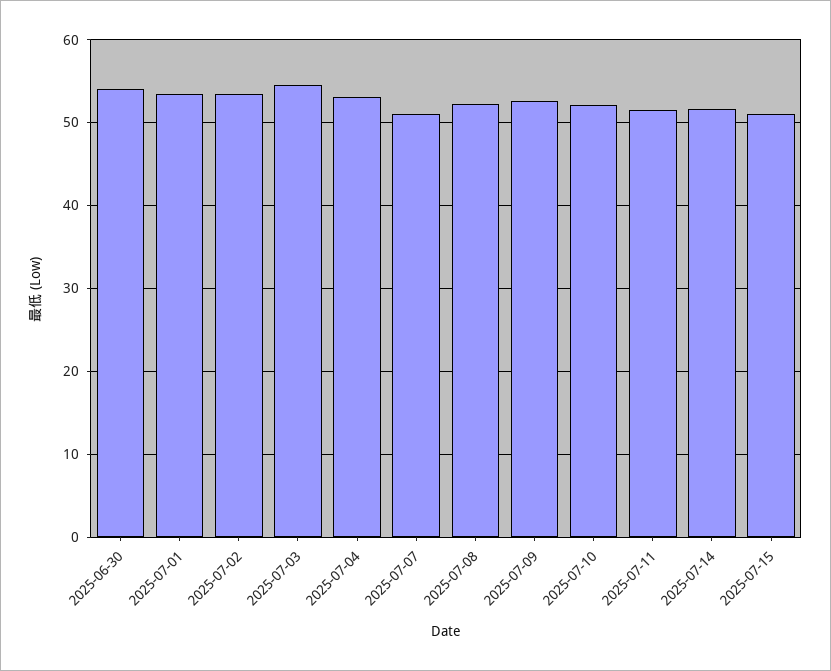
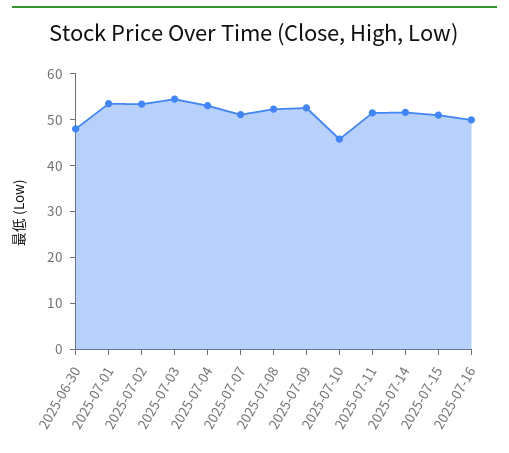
2025-06-30: 54 -> 48
2025-07-10: 52 -> 46
2025-07-16: none -> 50

